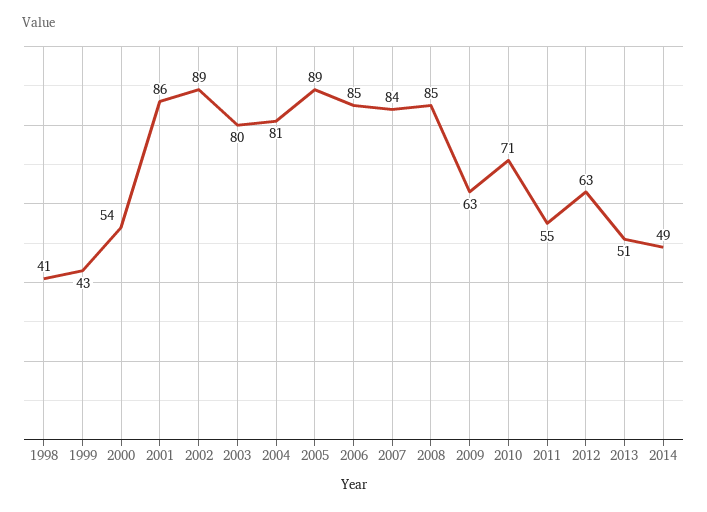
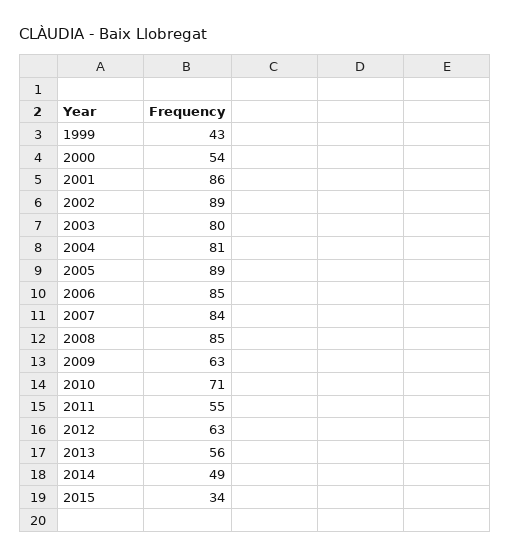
1998: 41 -> none
2013: 51 -> 56
2015: none -> 34

